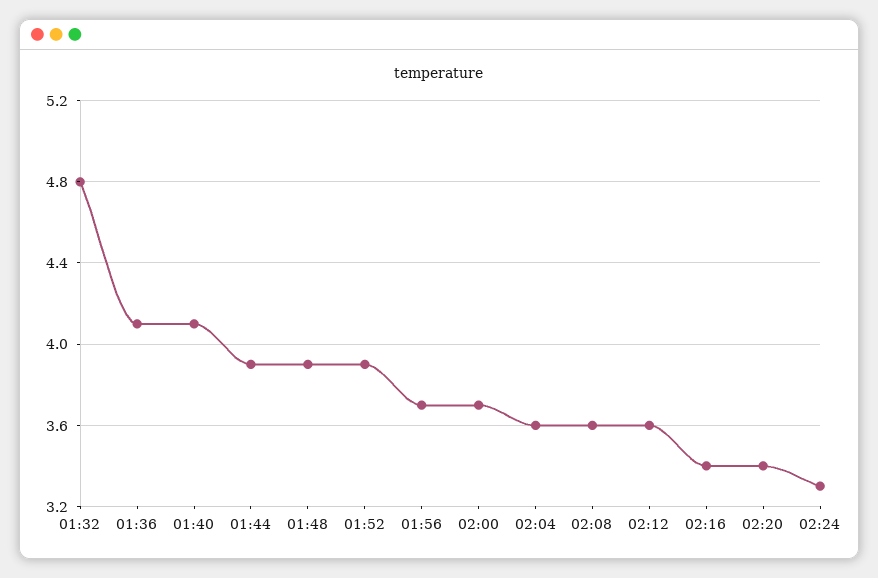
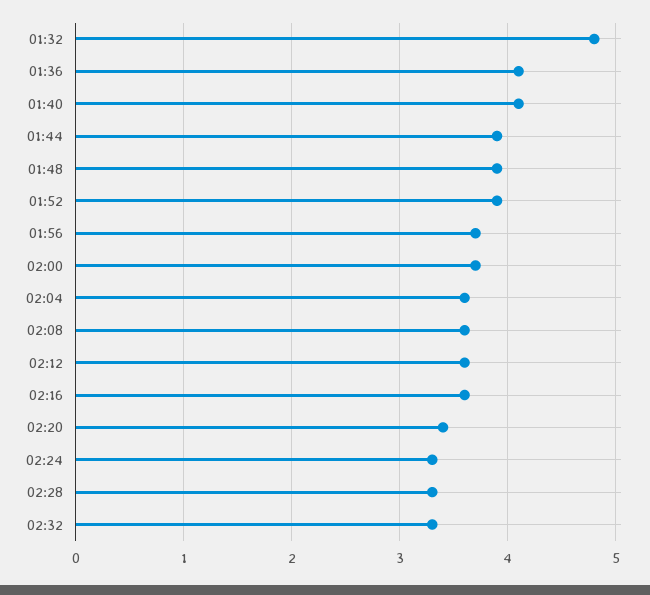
02:16: 3.4 -> 3.6
02:28: none -> 3.3
02:32: none -> 3.3

